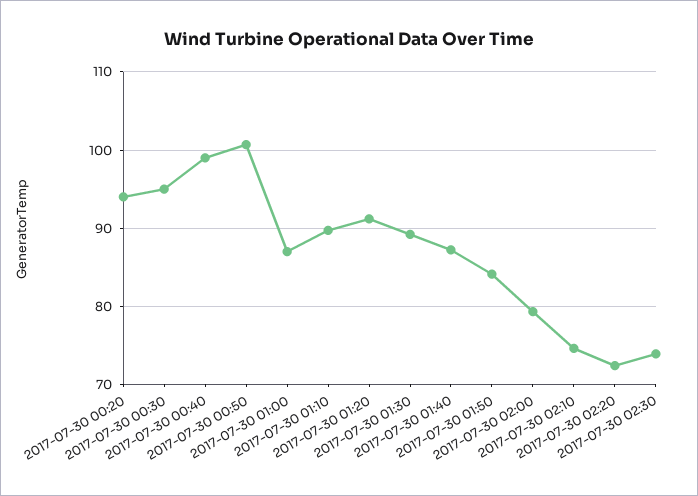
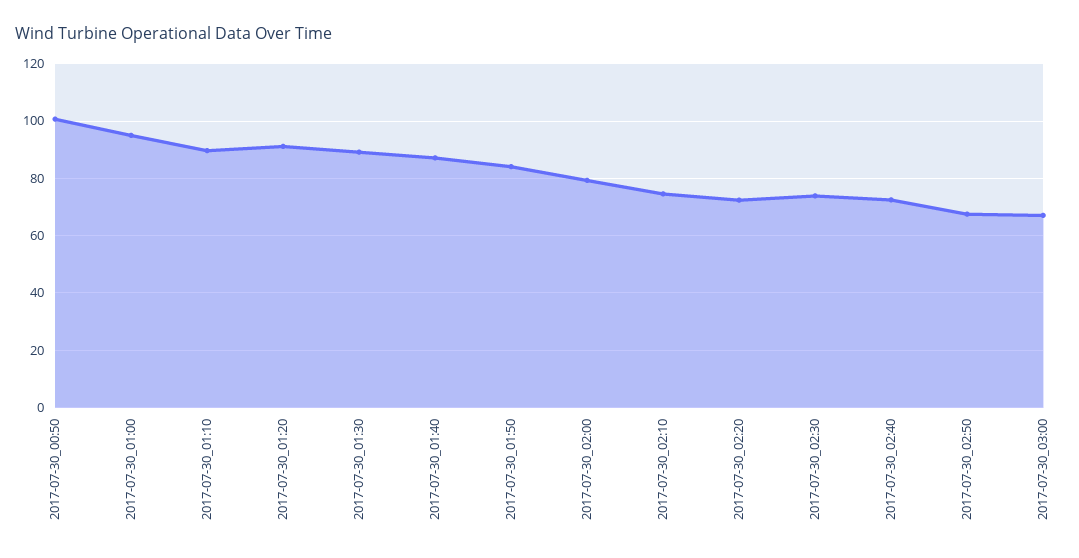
2017-07-30 00:20: 94 -> none
2017-07-30 00:30: 95 -> none
2017-07-30 00:40: 99 -> none
2017-07-30 01:00: 87 -> 95
2017-07-30_02:40: none -> 72.5
2017-07-30_02:50: none -> 67.5
2017-07-30_03:00: none -> 67.5

